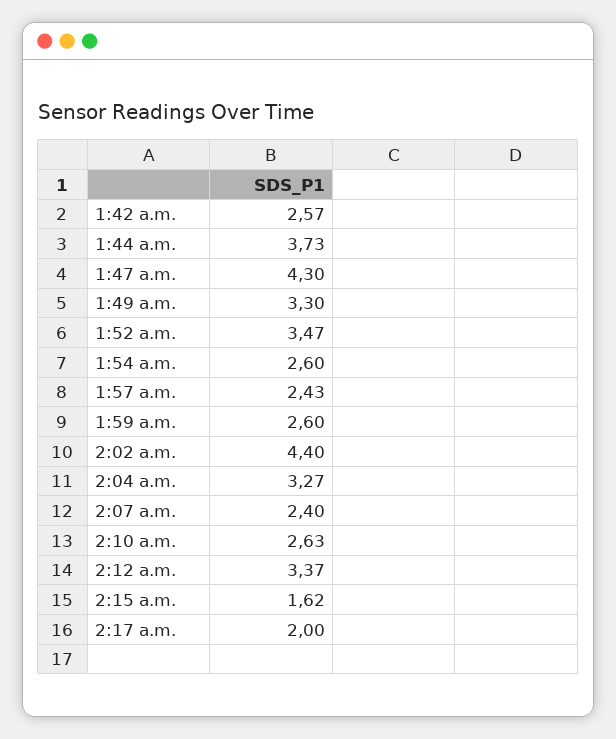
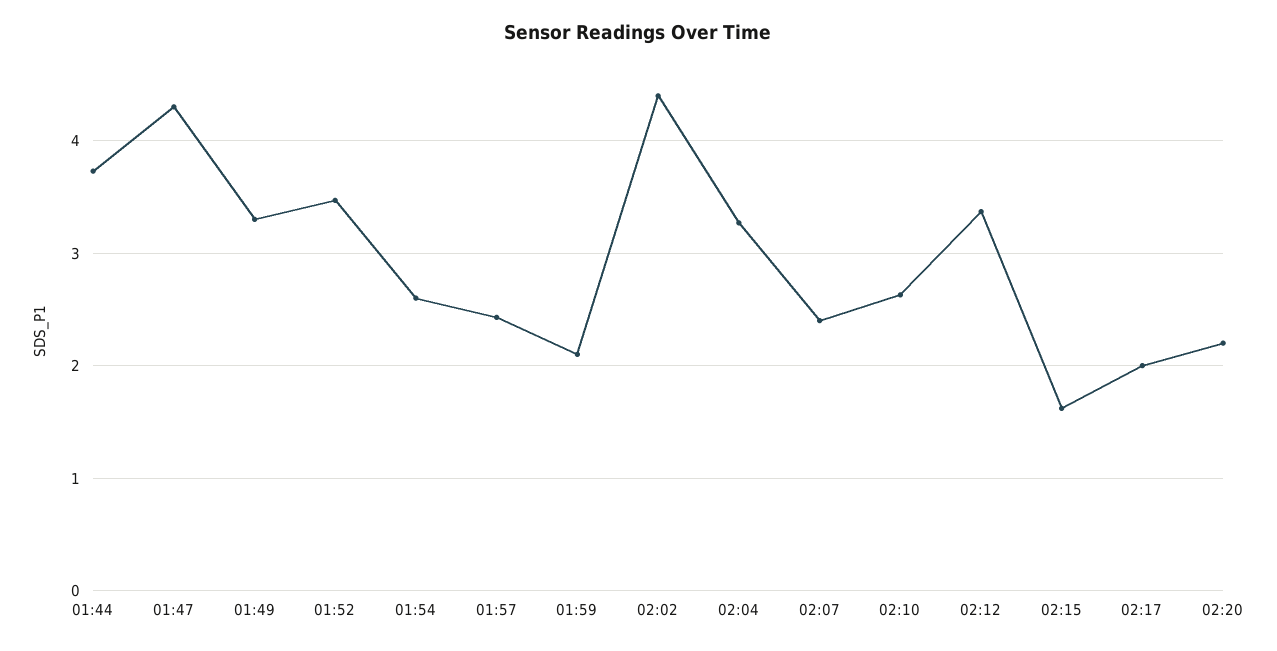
1:42 a.m.: 2.57 -> none
1:59 a.m.: 2.6 -> 2.1
02:20: none -> 2.2

